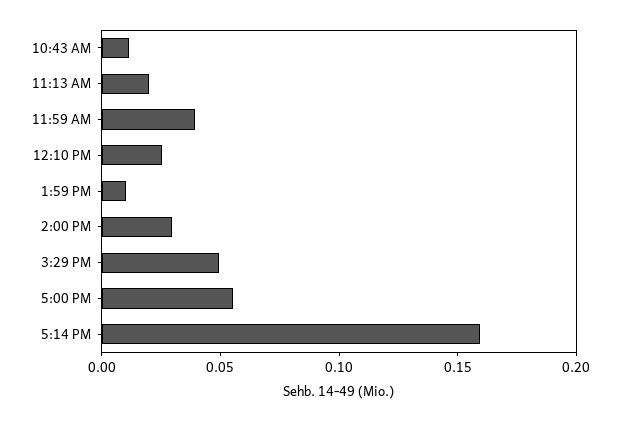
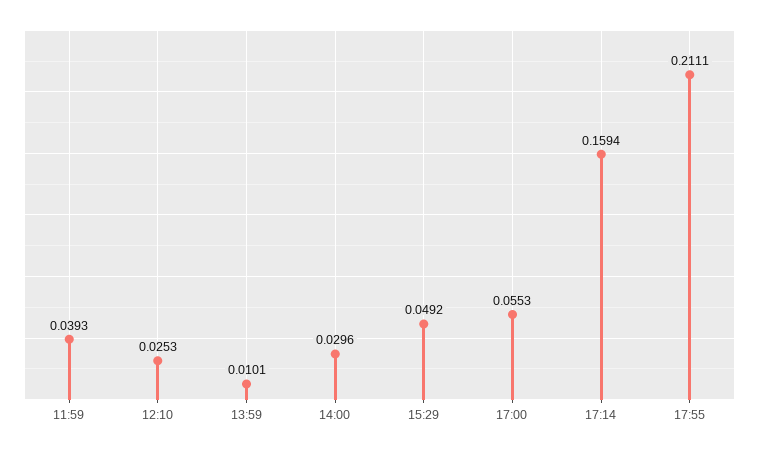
10:43 AM: 0.01 -> none
11:13 AM: 0.02 -> none
17:55: none -> 0.2111

